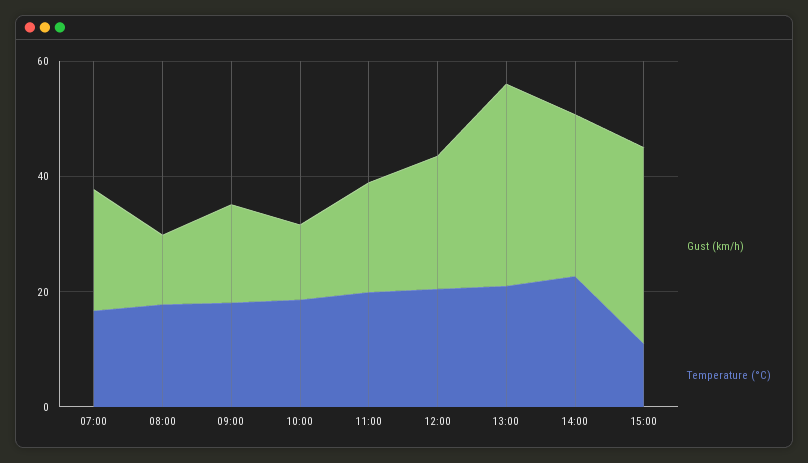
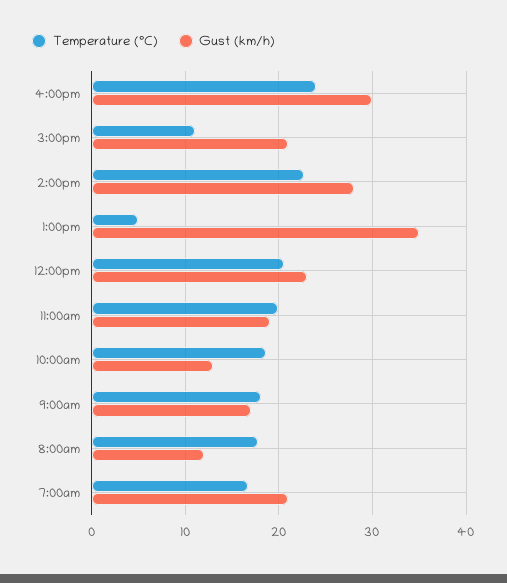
Temperature (°C), 13:00: 20 -> 5
Gust (km/h), 15:00: 35 -> 21
Temperature (°C), 4:00pm: none -> 24
Gust (km/h), 4:00pm: none -> 30

